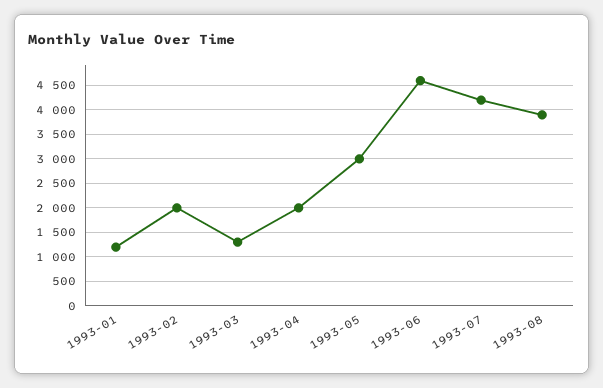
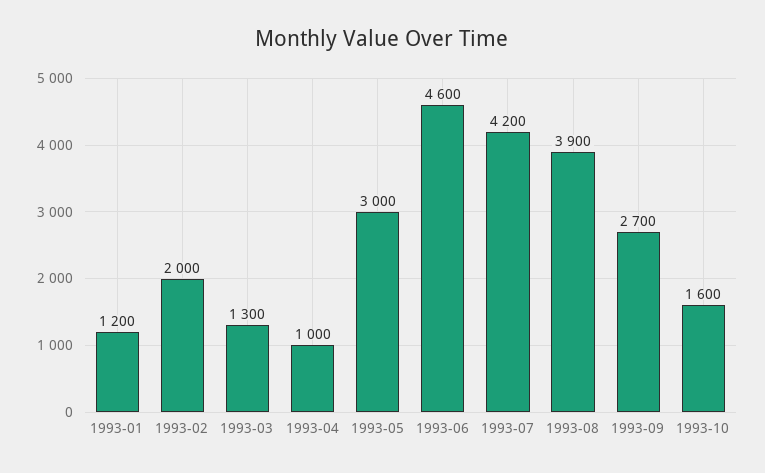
1993-04: 2000 -> 1000
1993-09: none -> 2700
1993-10: none -> 1600

